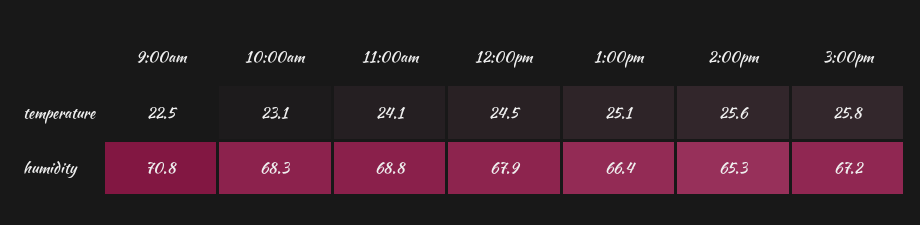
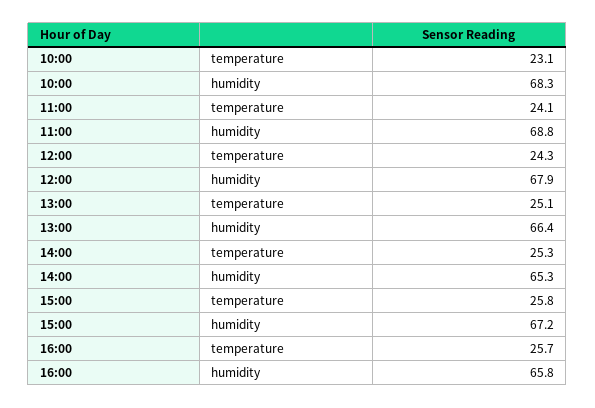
9:00am, temperature: 22.5 -> none
12:00pm, temperature: 24.5 -> 24.3
2:00pm, temperature: 25.6 -> 25.3
9:00am, humidity: 70.8 -> none
16:00, temperature: none -> 25.7
16:00, humidity: none -> 65.8

